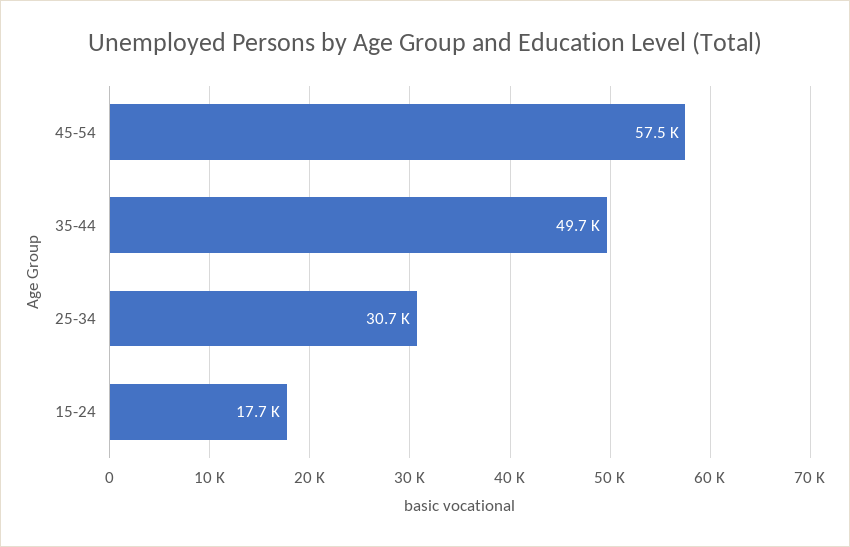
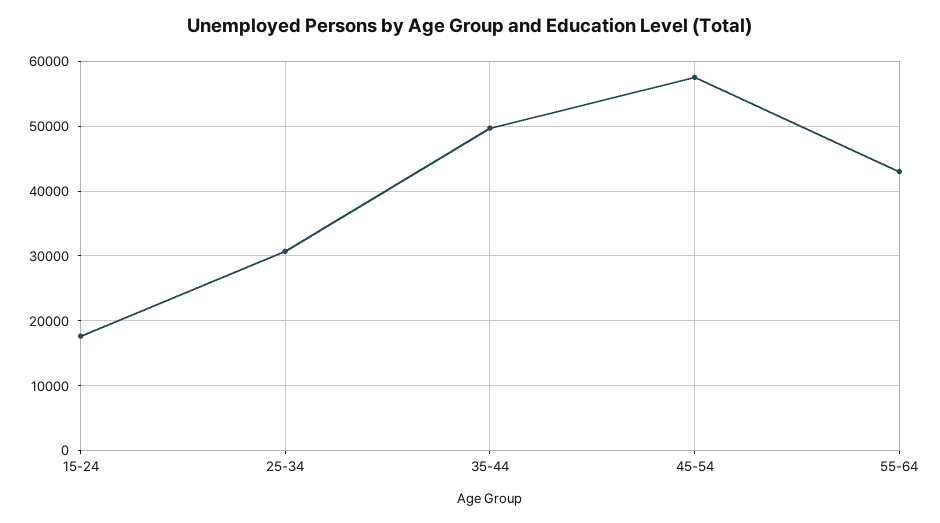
55-64: none -> 43000

